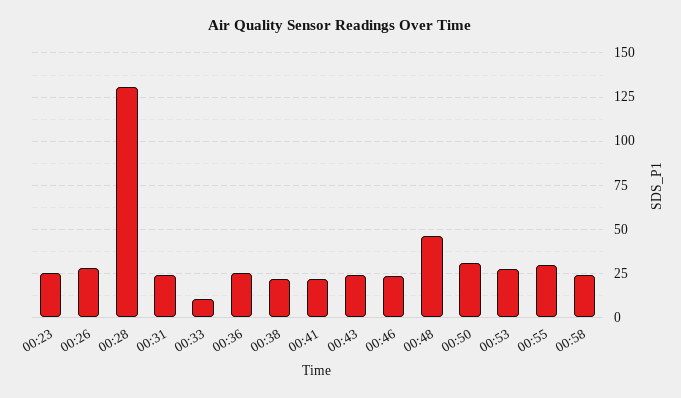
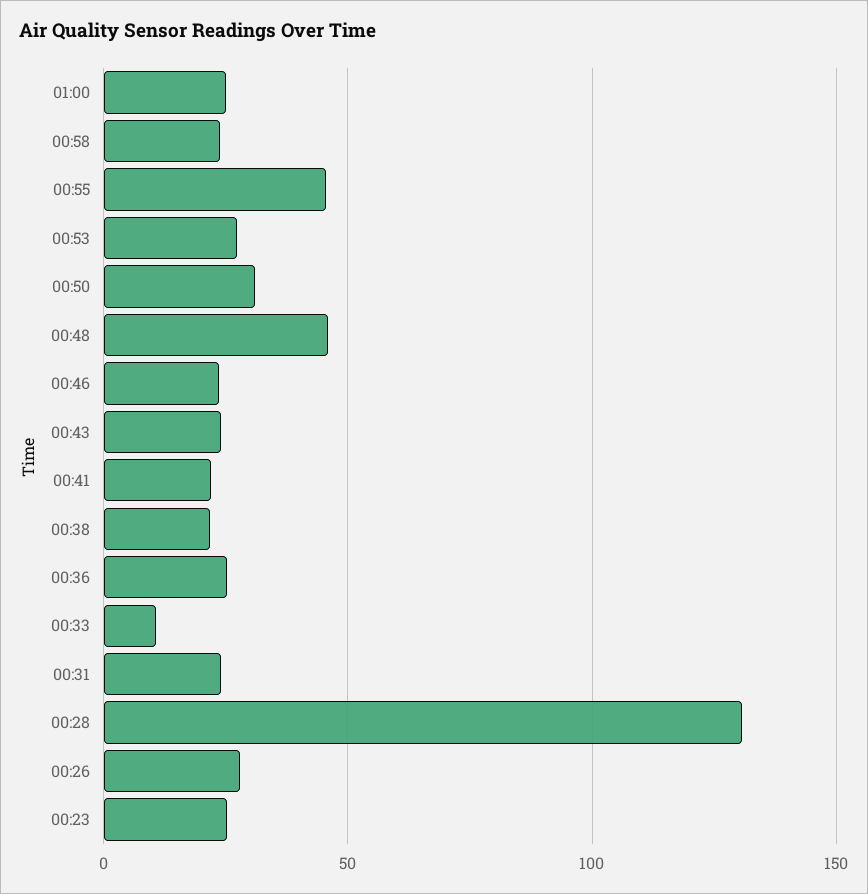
00:55: 30 -> 45
01:00: none -> 25

